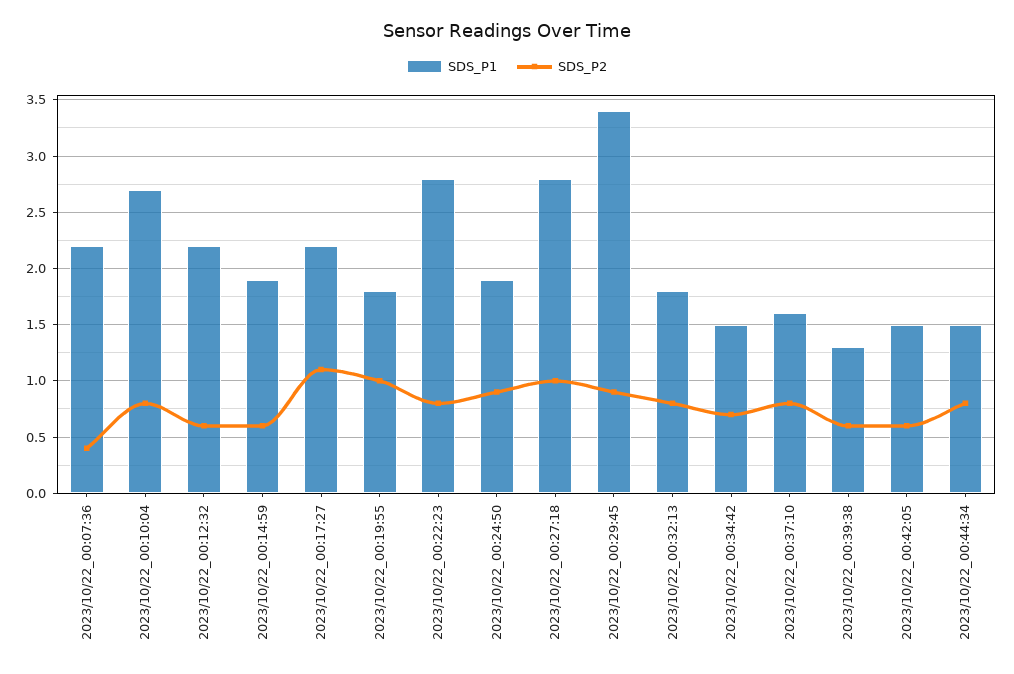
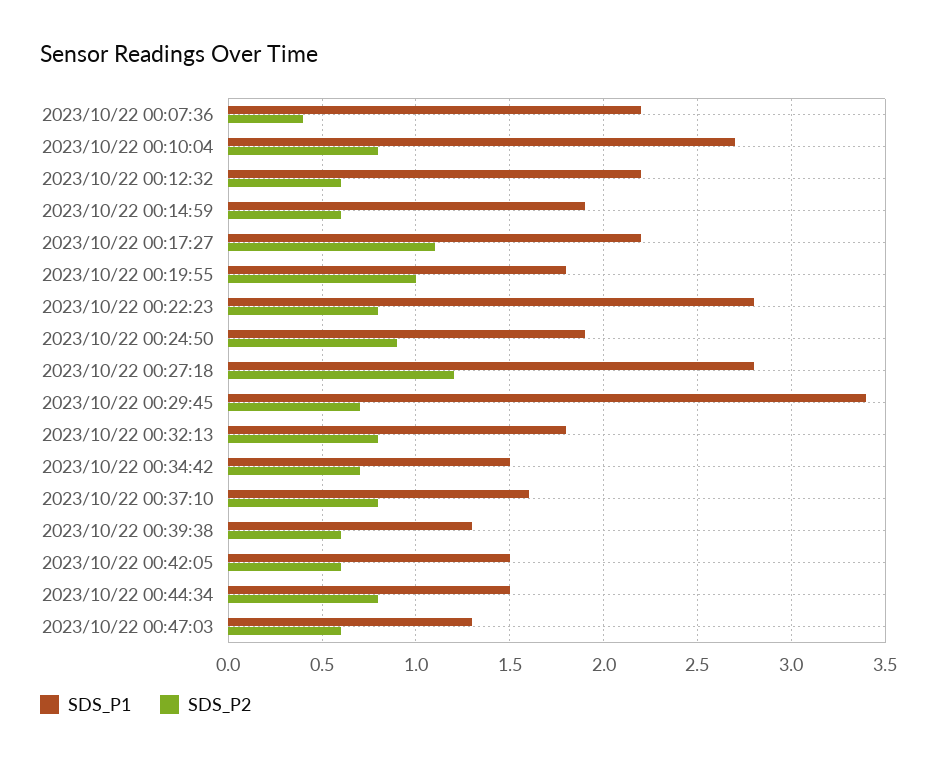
SDS_P2, 2023/10/22_00:27:18: 1 -> 1.2
SDS_P2, 2023/10/22_00:29:45: 0.9 -> 0.7
SDS_P1, 2023/10/22 00:47:03: none -> 1.3
SDS_P2, 2023/10/22 00:47:03: none -> 0.6

